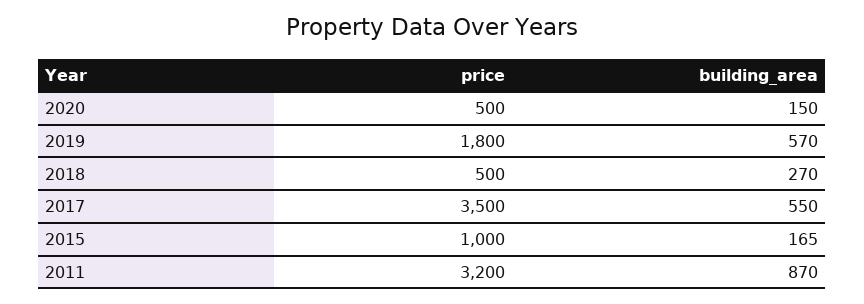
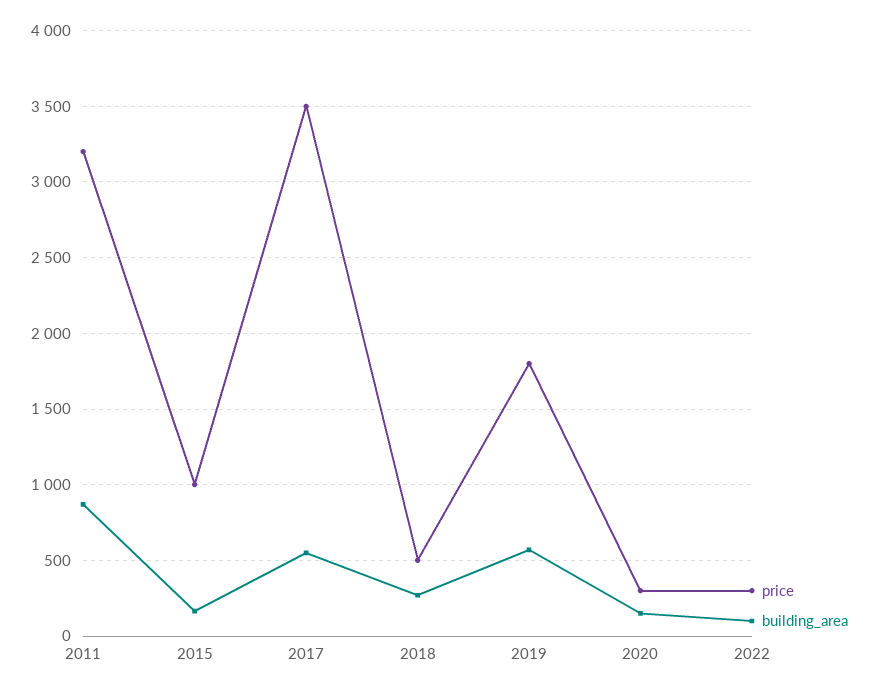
price, 2020: 500 -> 300
price, 2022: none -> 300
building_area, 2022: none -> 100

